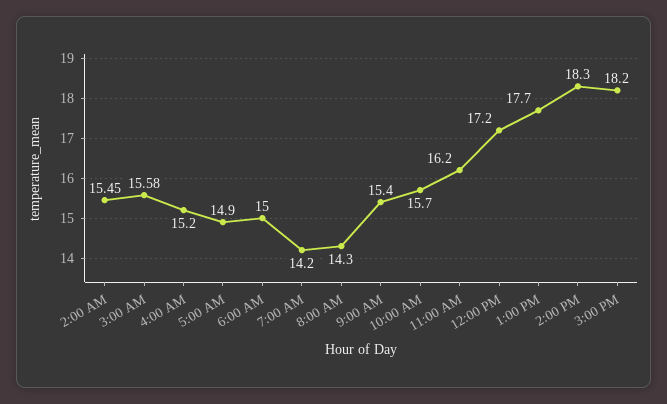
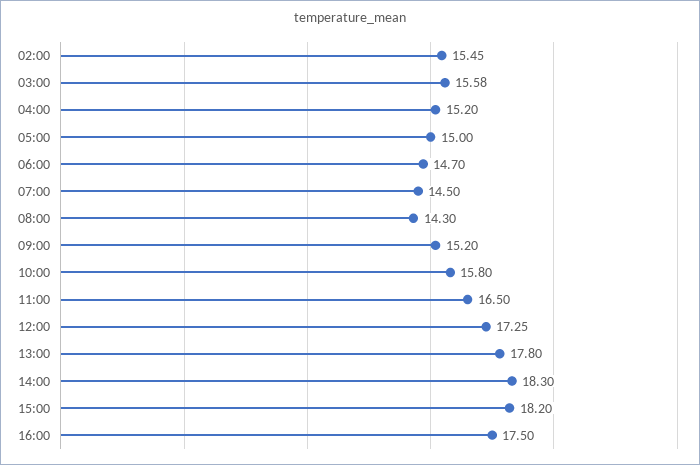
5:00 AM: 14.9 -> 15
6:00 AM: 15 -> 14.7
7:00 AM: 14.2 -> 14.5
9:00 AM: 15.4 -> 15.2
10:00 AM: 15.7 -> 15.8
11:00 AM: 16.2 -> 16.5
12:00 PM: 17.2 -> 17.25
1:00 PM: 17.7 -> 17.8
16:00: none -> 17.5

